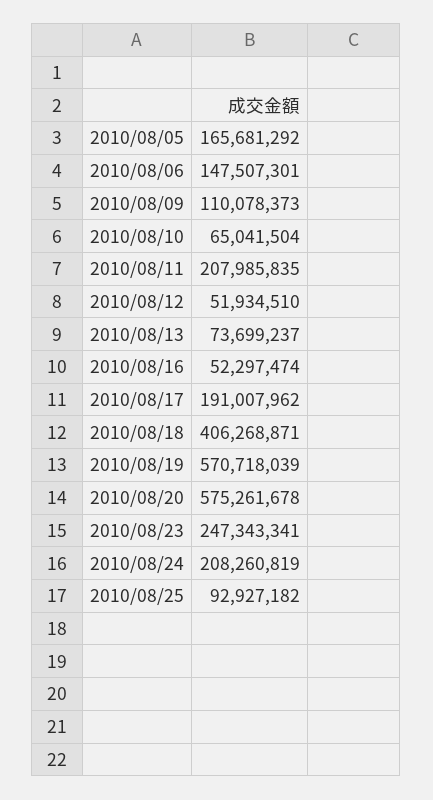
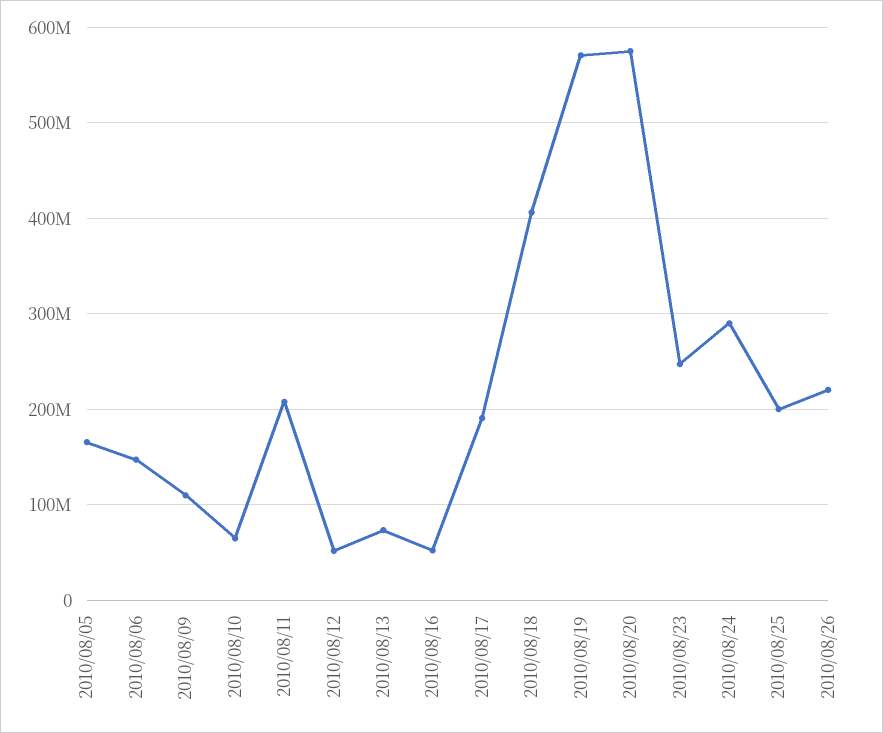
2010/08/24: 208260819 -> 290000000
2010/08/25: 92927182 -> 200000000
2010/08/26: none -> 220000000

